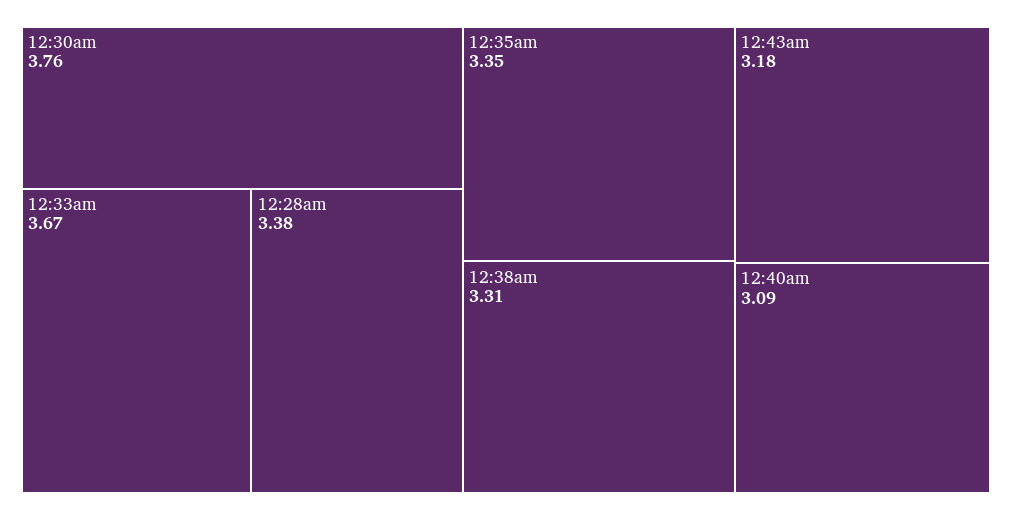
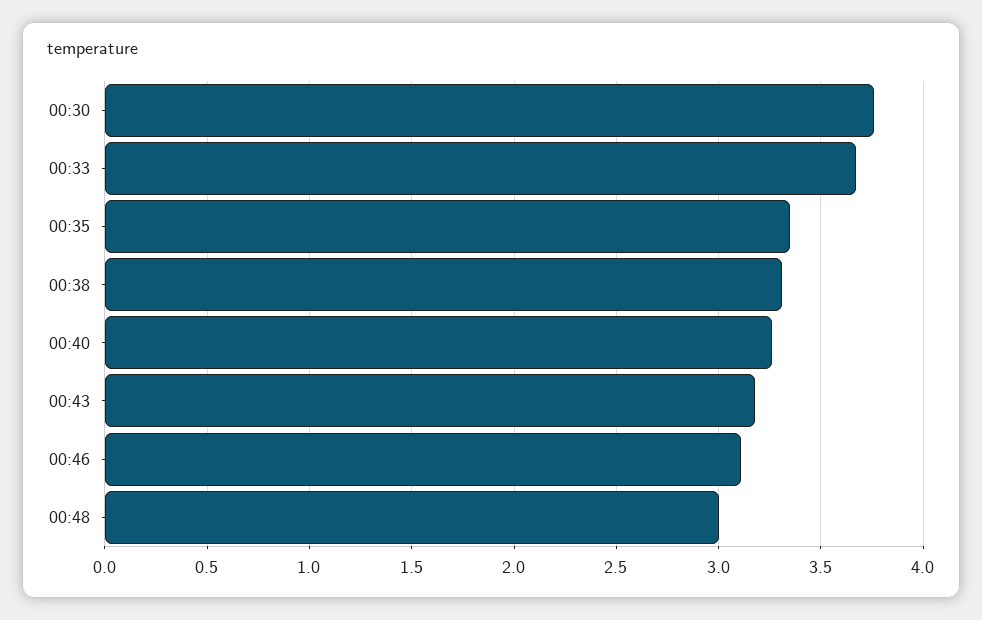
12:28am: 3.38 -> none
12:40am: 3.09 -> 3.25
00:46: none -> 3.1
00:48: none -> 3

